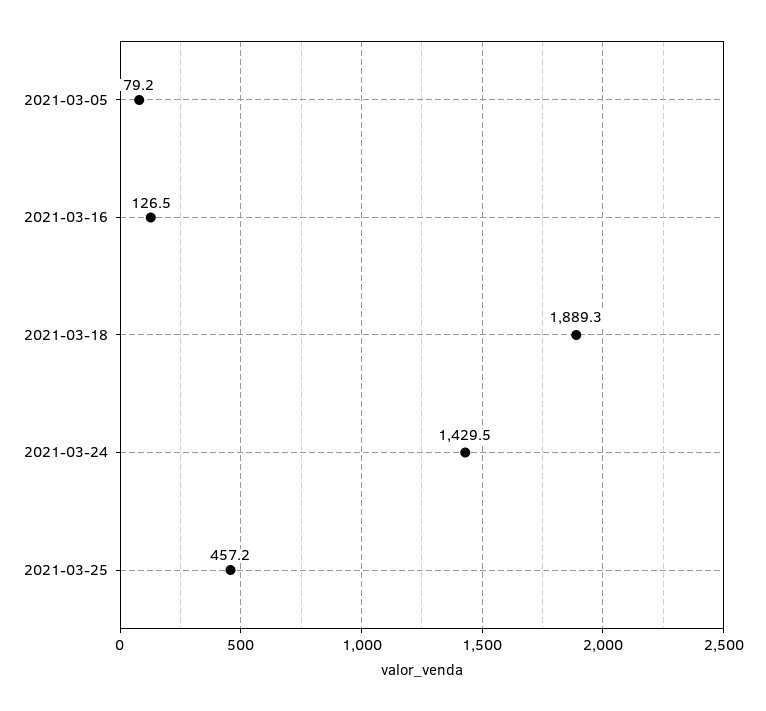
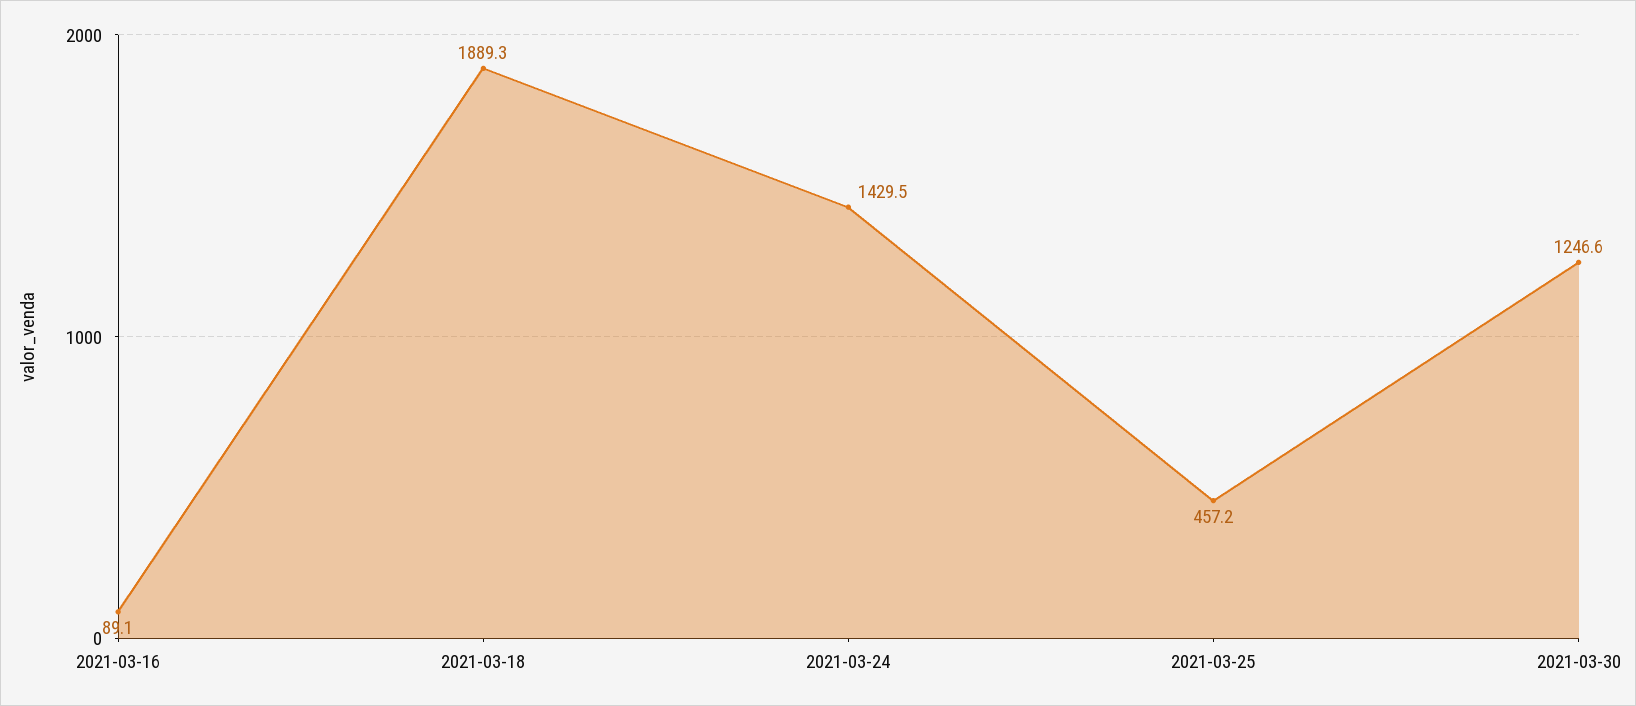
2021-03-05: 79.2 -> none
2021-03-16: 126.5 -> 89.1
2021-03-30: none -> 1246.6

